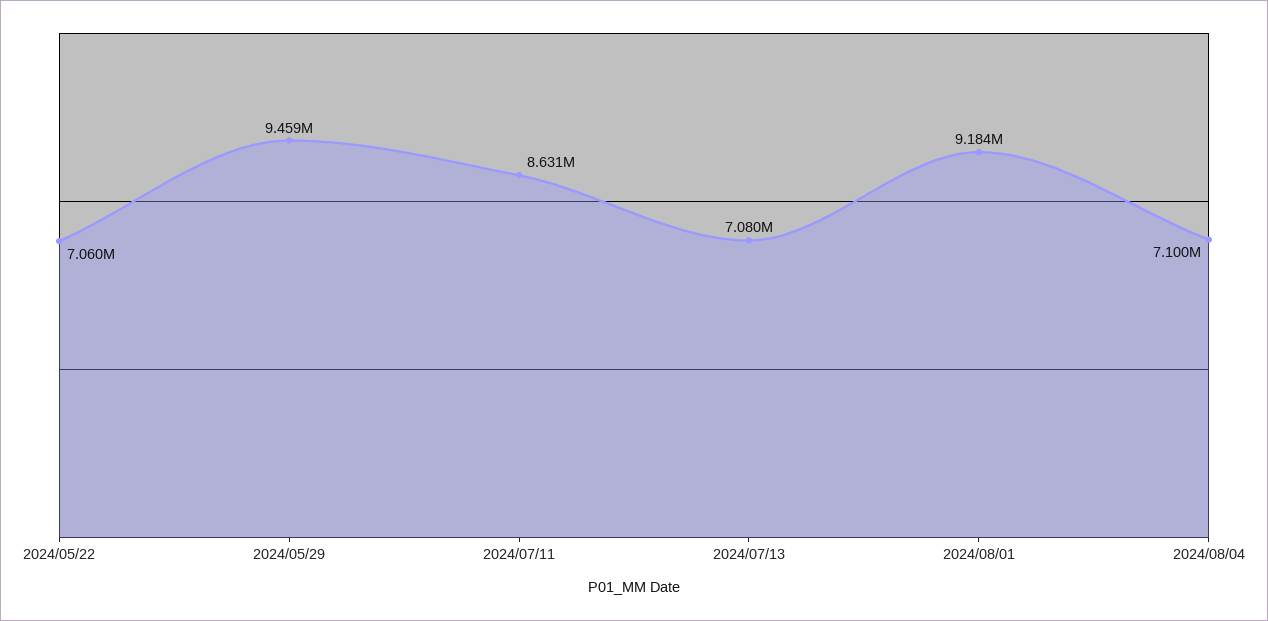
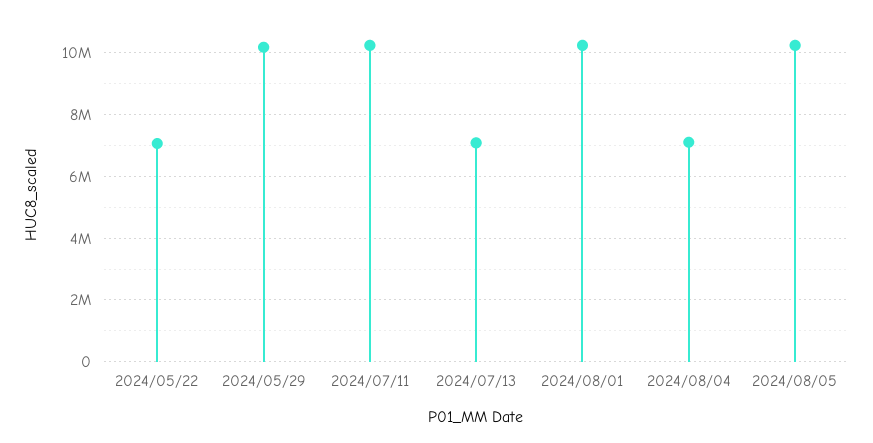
2024/05/29: 9459000 -> 10200000
2024/07/11: 8631000 -> 10200000
2024/08/01: 9184000 -> 10200000
2024/08/05: none -> 10200000

